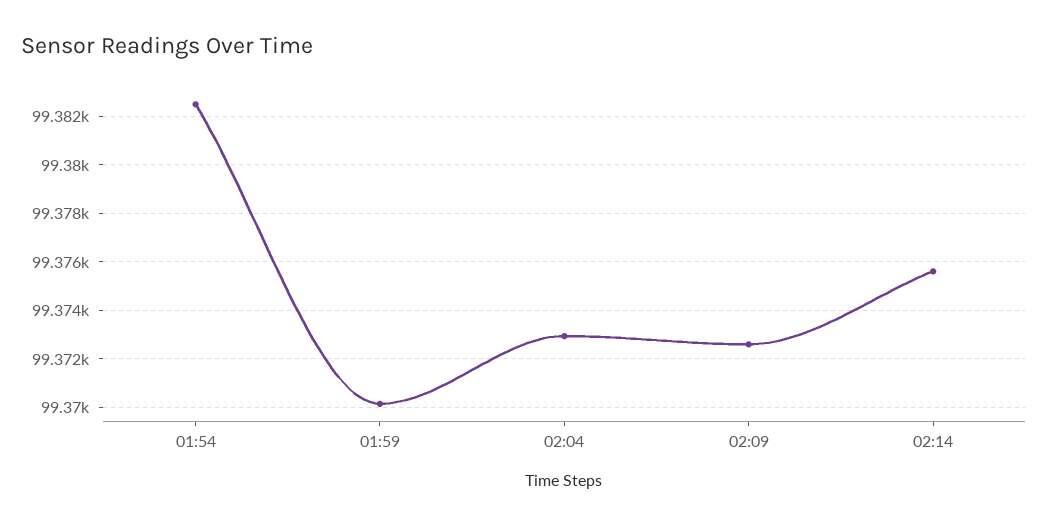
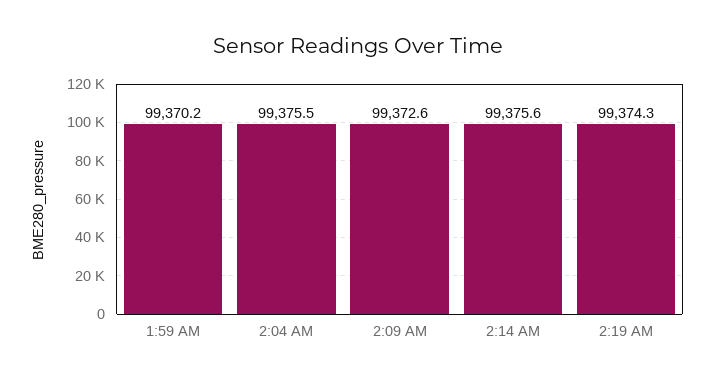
01:54: 99382.5 -> none
02:04: 99373 -> 99375.5
2:19 AM: none -> 99374.3

